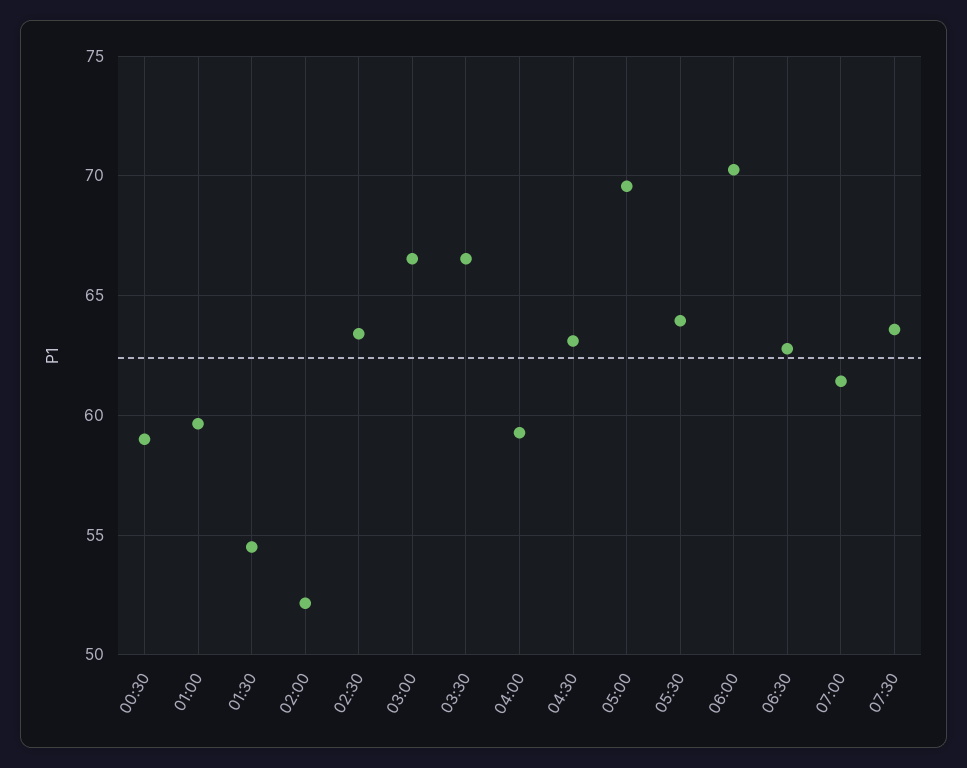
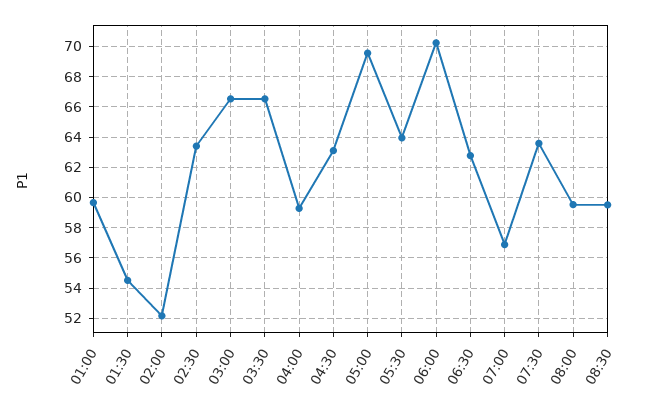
00:30: 59 -> none
07:00: 61.5 -> 57
08:00: none -> 59.5
08:30: none -> 59.5

